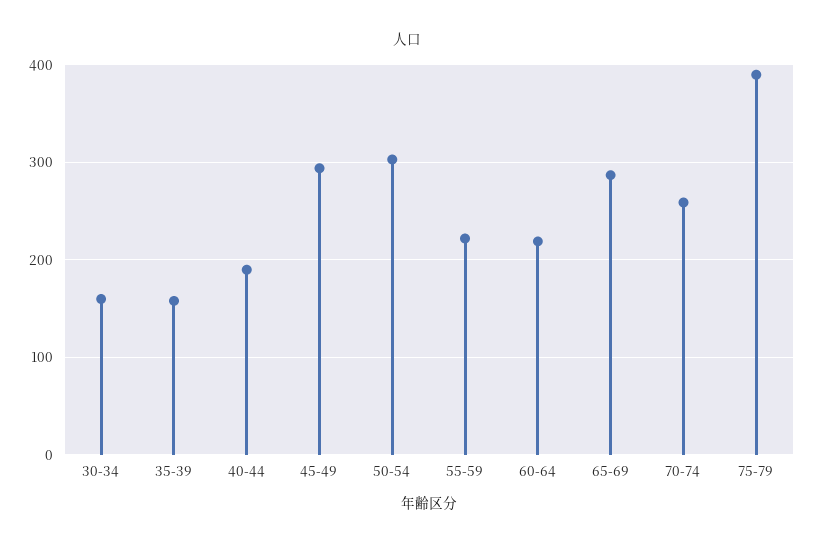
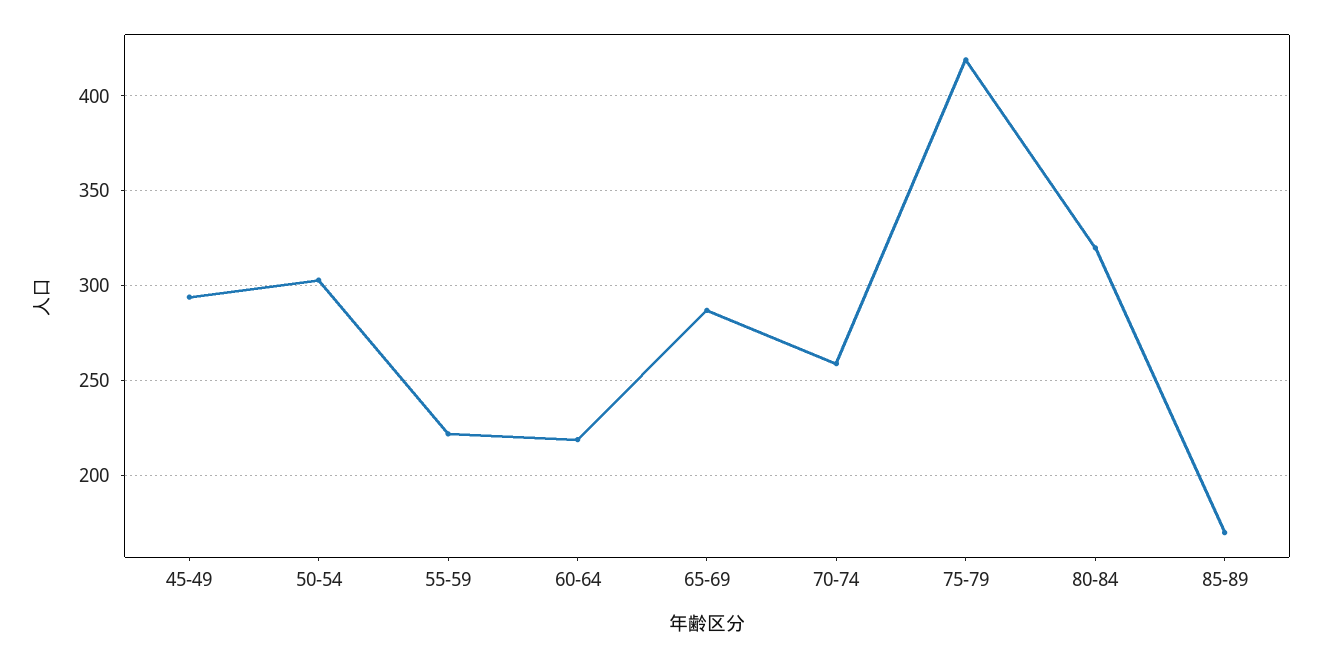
30-34: 160 -> none
35-39: 160 -> none
40-44: 190 -> none
75-79: 390 -> 420
80-84: none -> 320
85-89: none -> 170

